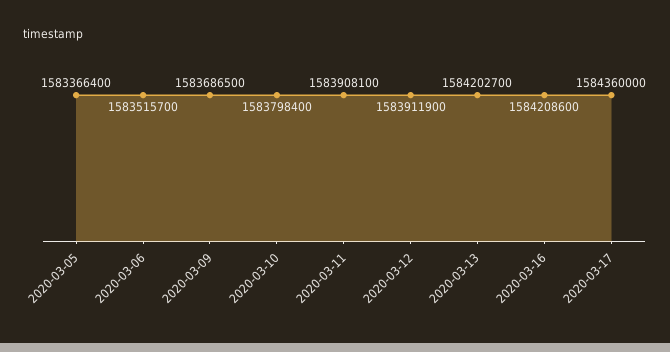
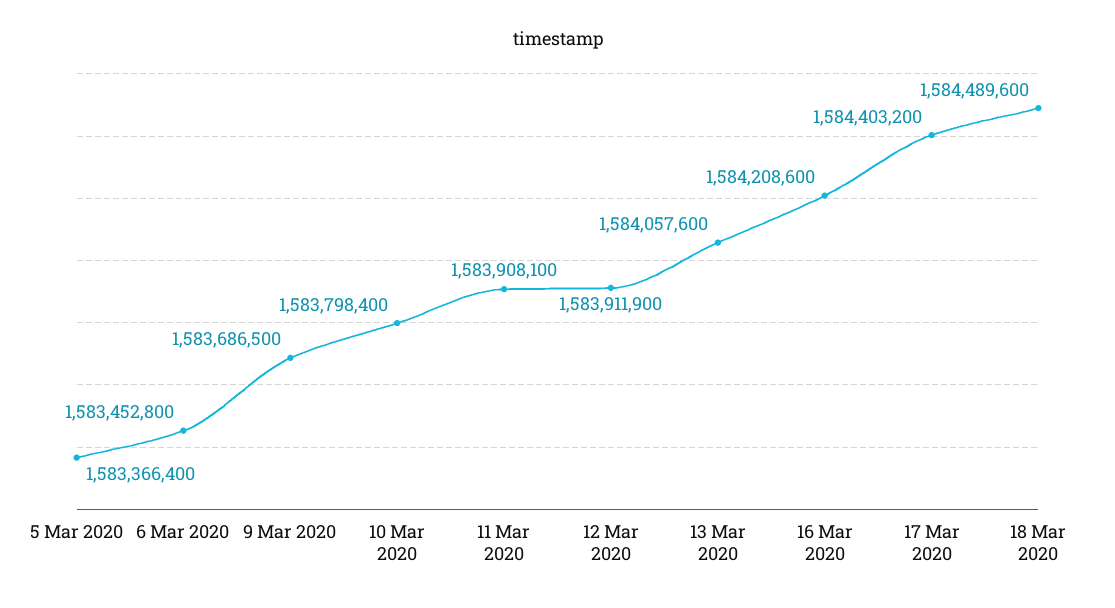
2020-03-06: 1583515700 -> 1583452800
2020-03-13: 1584202700 -> 1584057600
2020-03-17: 1584360000 -> 1584403200
18 Mar 2020: none -> 1584489600

